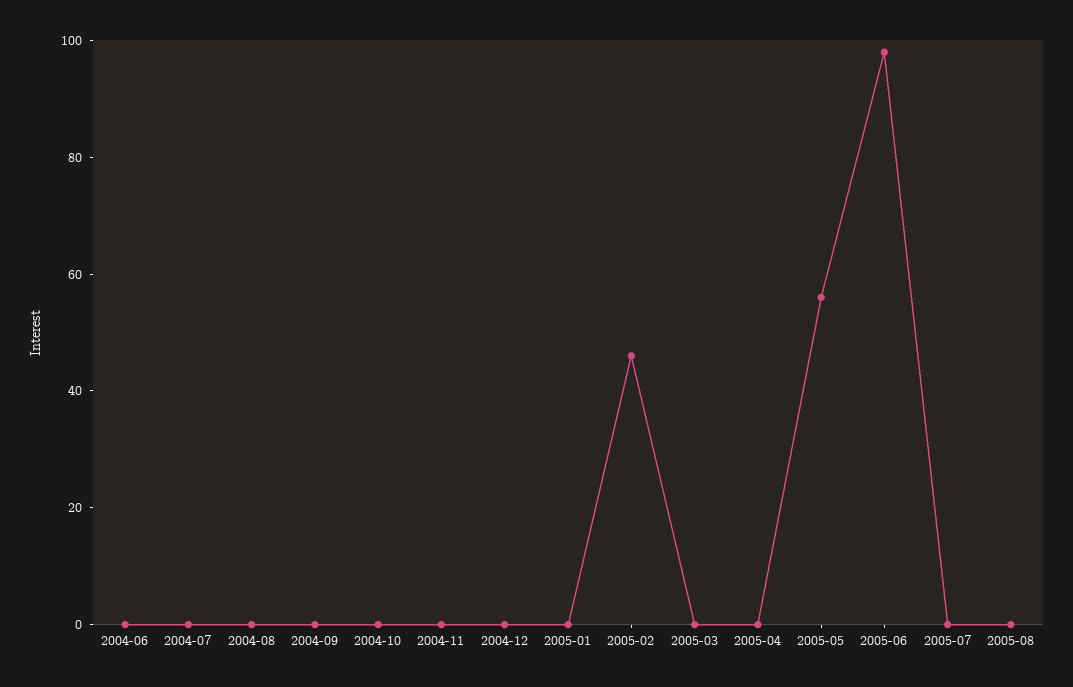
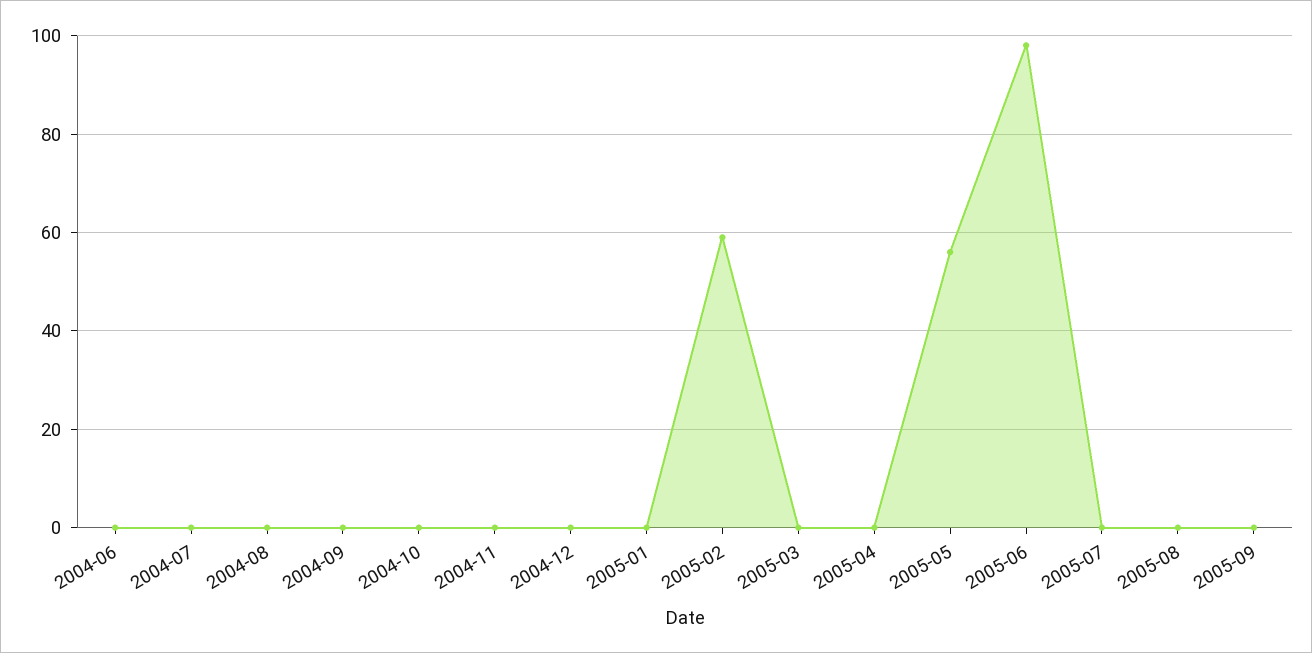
2005-02: 45 -> 60
2005-09: none -> 0

